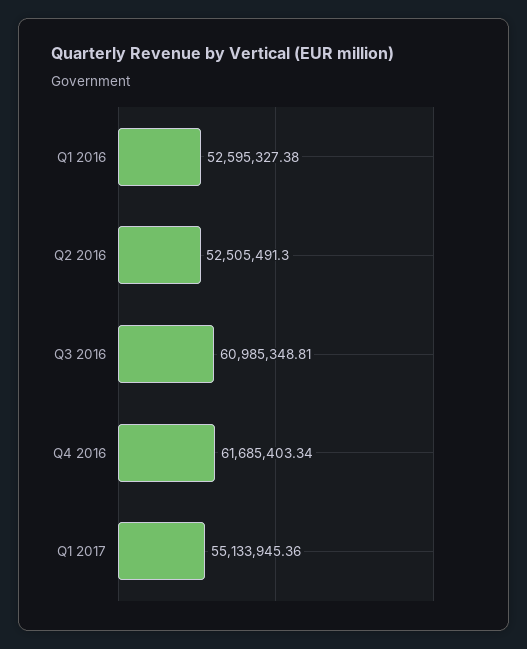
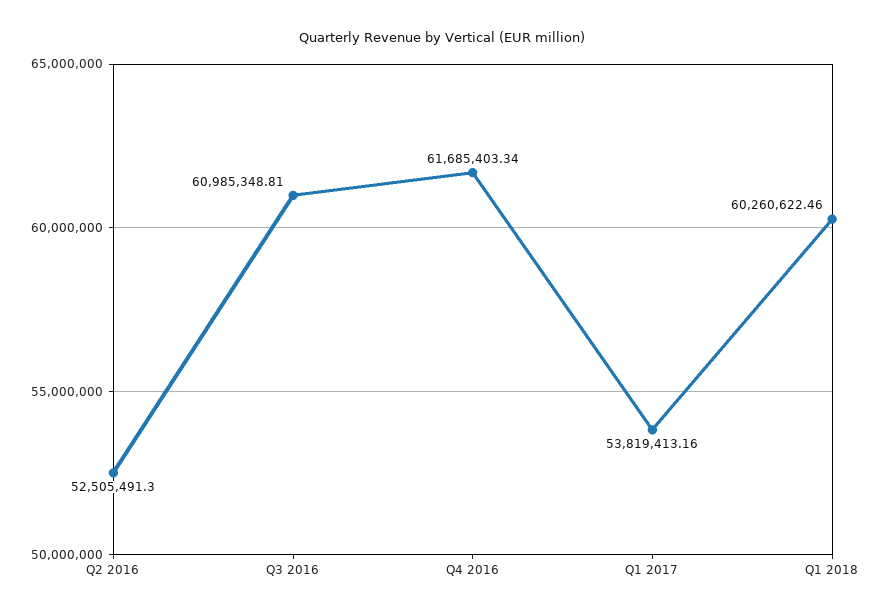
Q1 2016: 52595327.38 -> none
Q1 2017: 55133945.36 -> 53819413.16
Q1 2018: none -> 60260622.46

